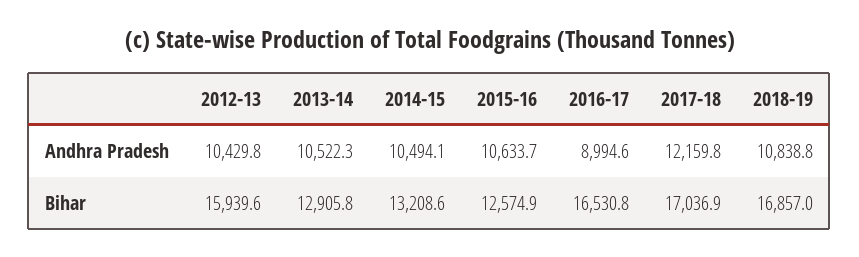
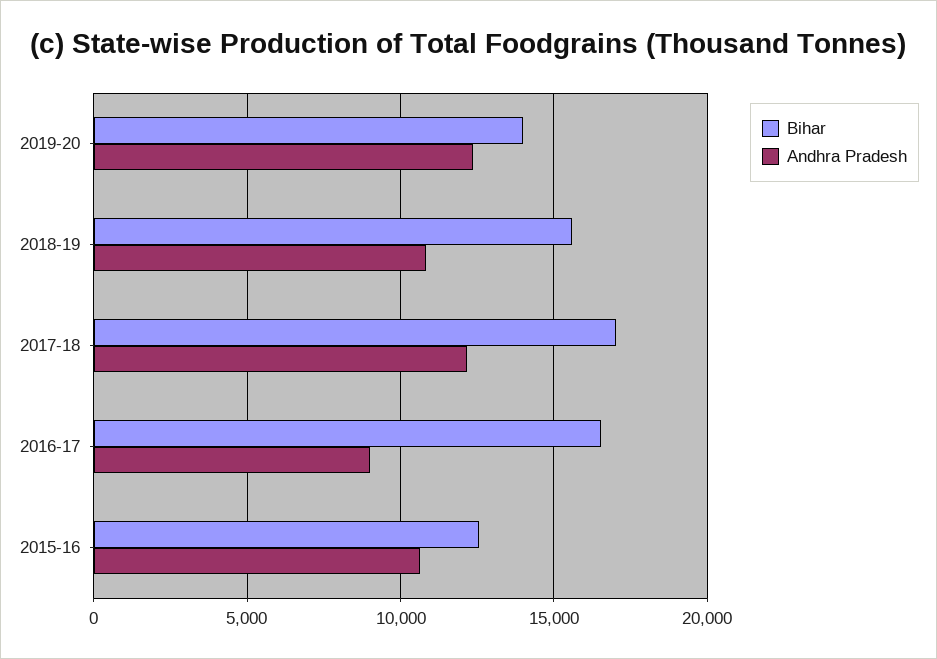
Andhra Pradesh, 2012-13: 10429.8 -> none
Andhra Pradesh, 2013-14: 10522.3 -> none
Andhra Pradesh, 2014-15: 10494.1 -> none
Bihar, 2012-13: 15939.6 -> none
Bihar, 2013-14: 12905.8 -> none
Bihar, 2014-15: 13208.6 -> none
Bihar, 2018-19: 16857 -> 15500
Bihar, 2019-20: none -> 14000
Andhra Pradesh, 2019-20: none -> 12500

